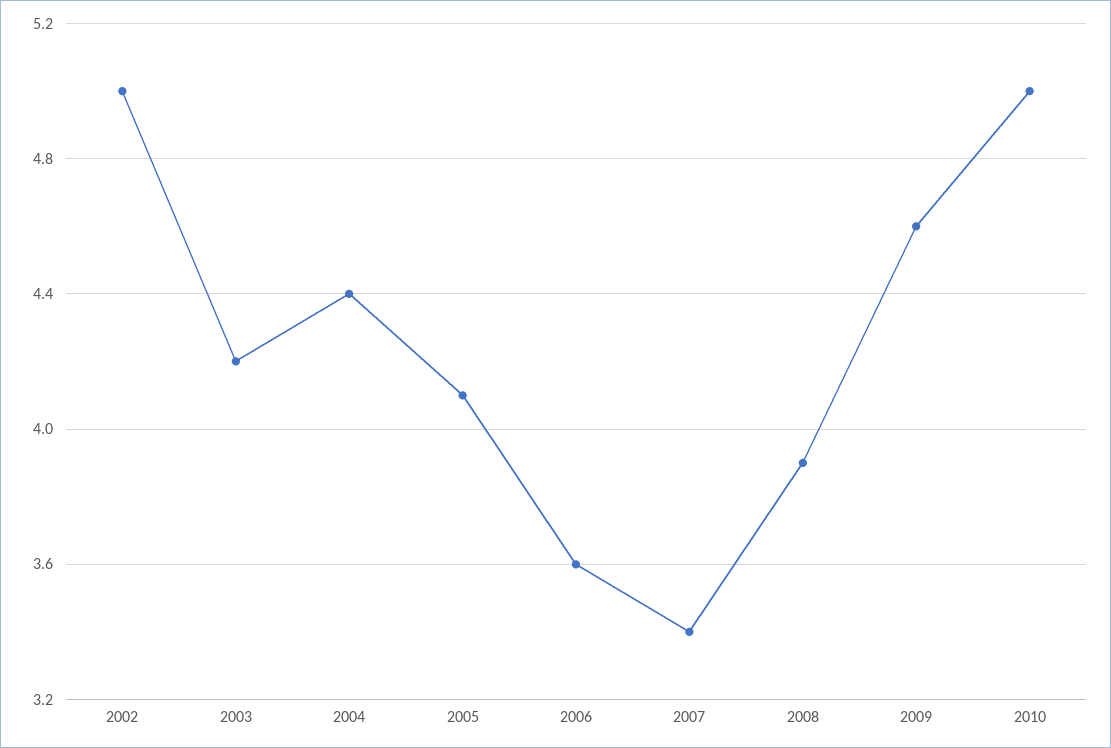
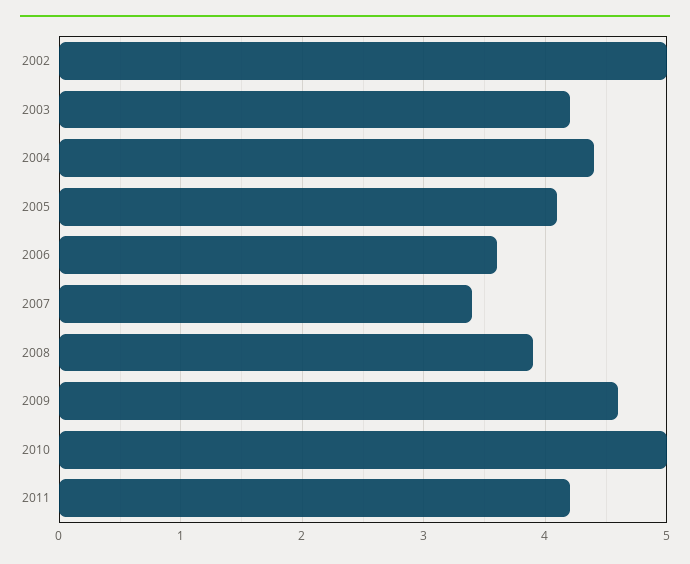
2011: none -> 4.2

